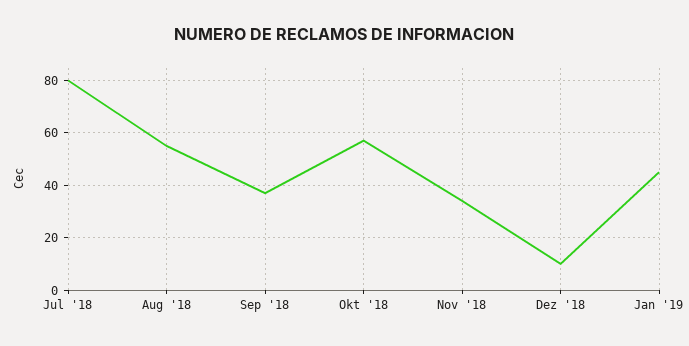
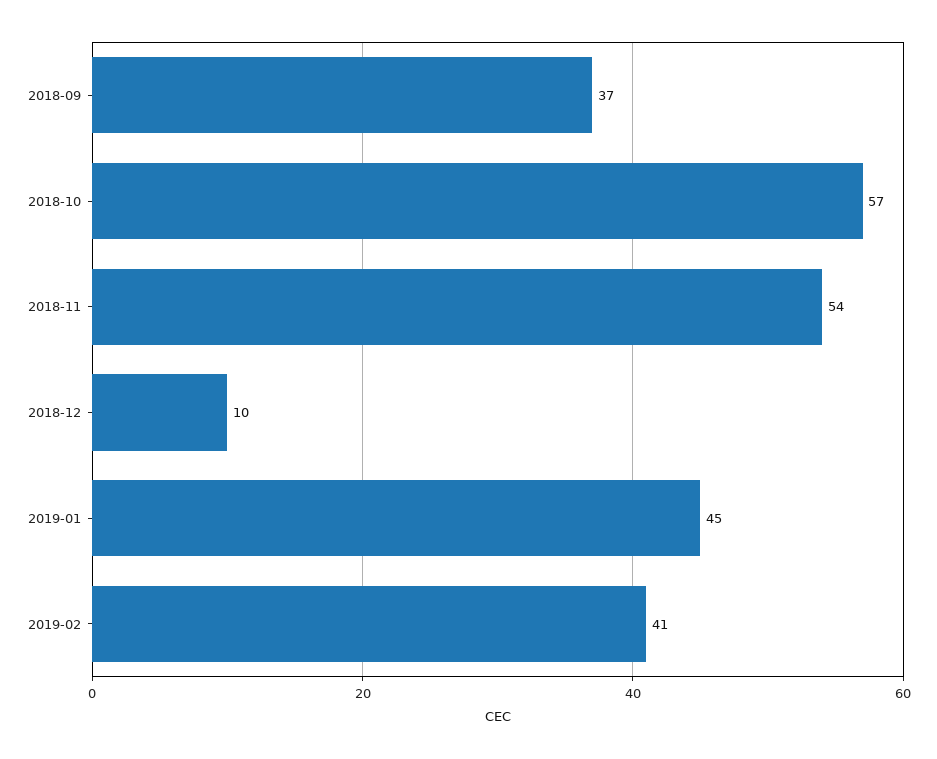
Jul '18: 80 -> none
Aug '18: 55 -> none
Nov '18: 35 -> 54
2019-02: none -> 41

